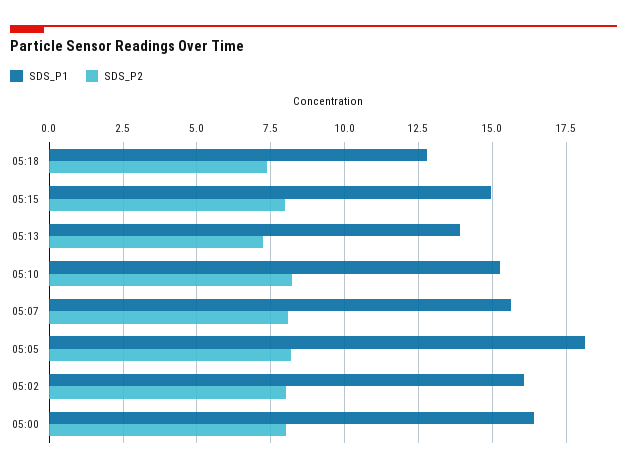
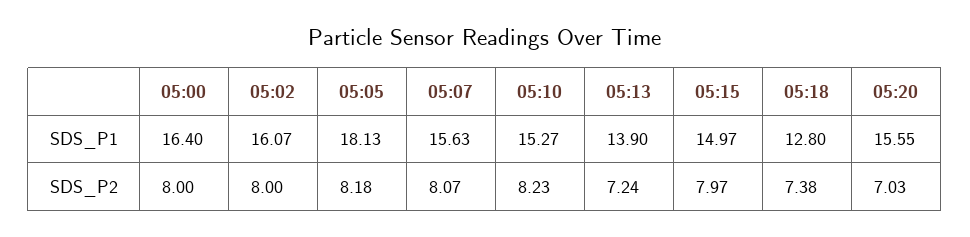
SDS_P1, 05:20: none -> 15.55
SDS_P2, 05:20: none -> 7.03

